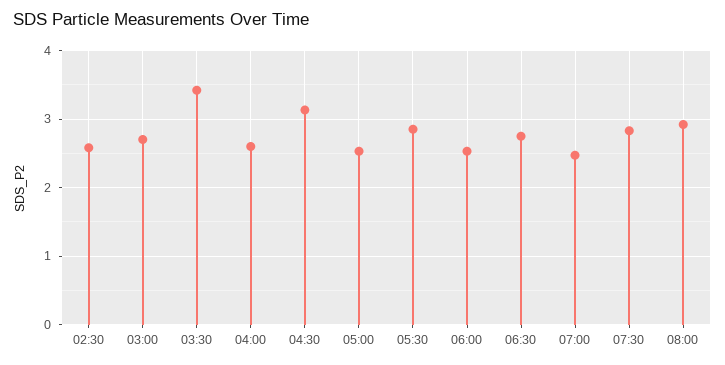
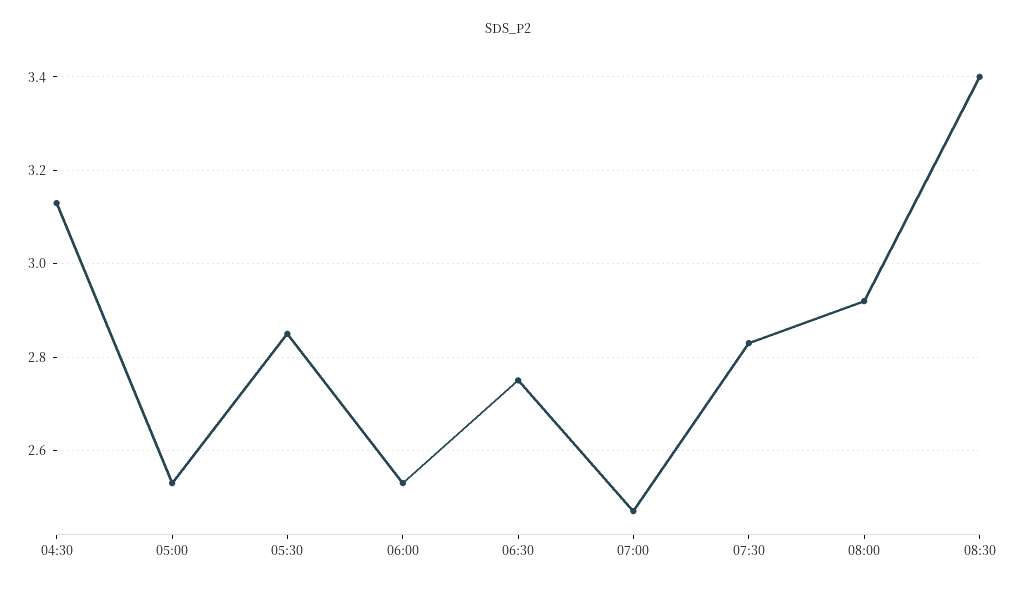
02:30: 2.6 -> none
03:00: 2.7 -> none
03:30: 3.4 -> none
04:00: 2.6 -> none
08:30: none -> 3.4

